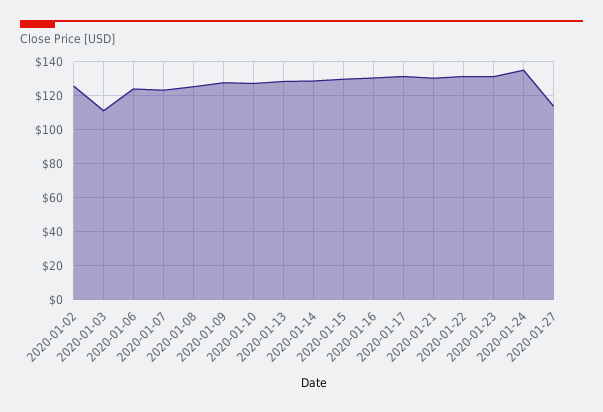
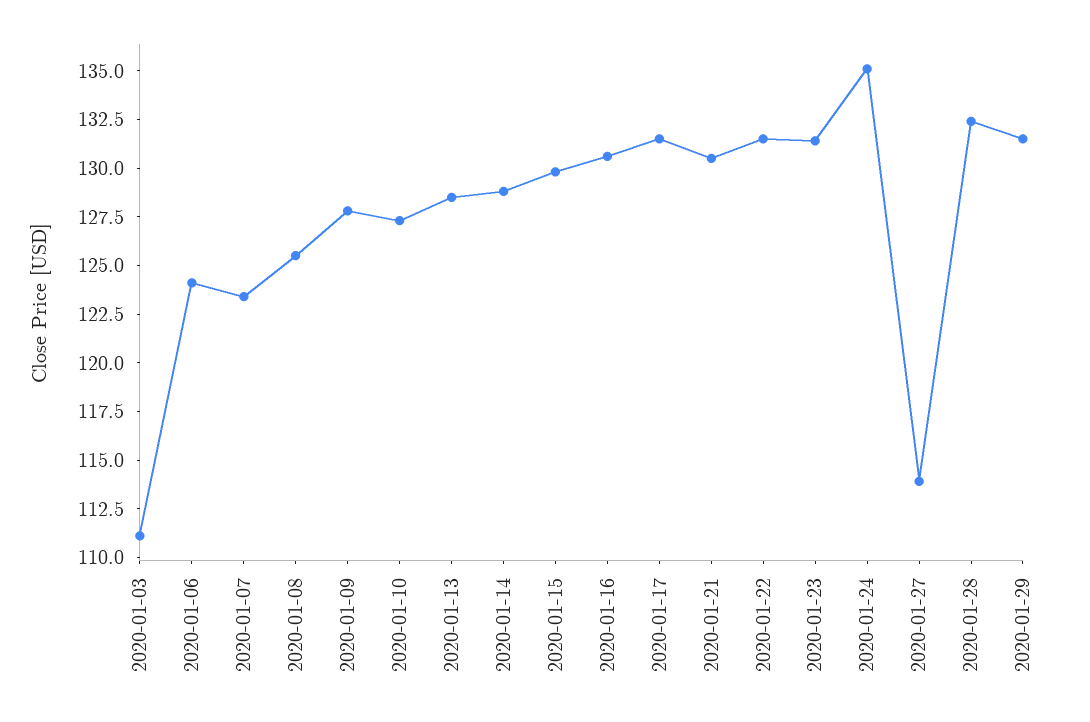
2020-01-02: 125 -> none
2020-01-28: none -> 132.5
2020-01-29: none -> 131.5

